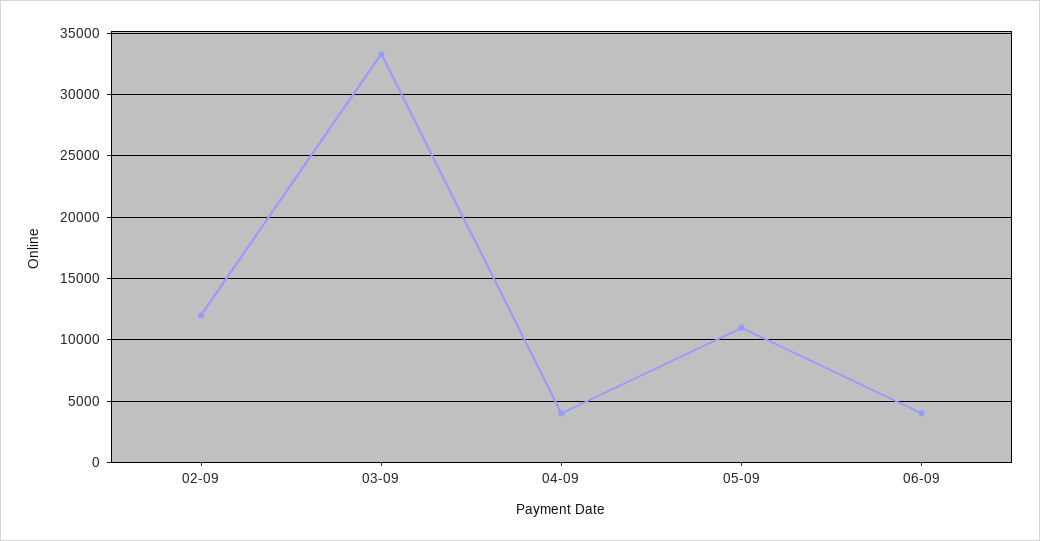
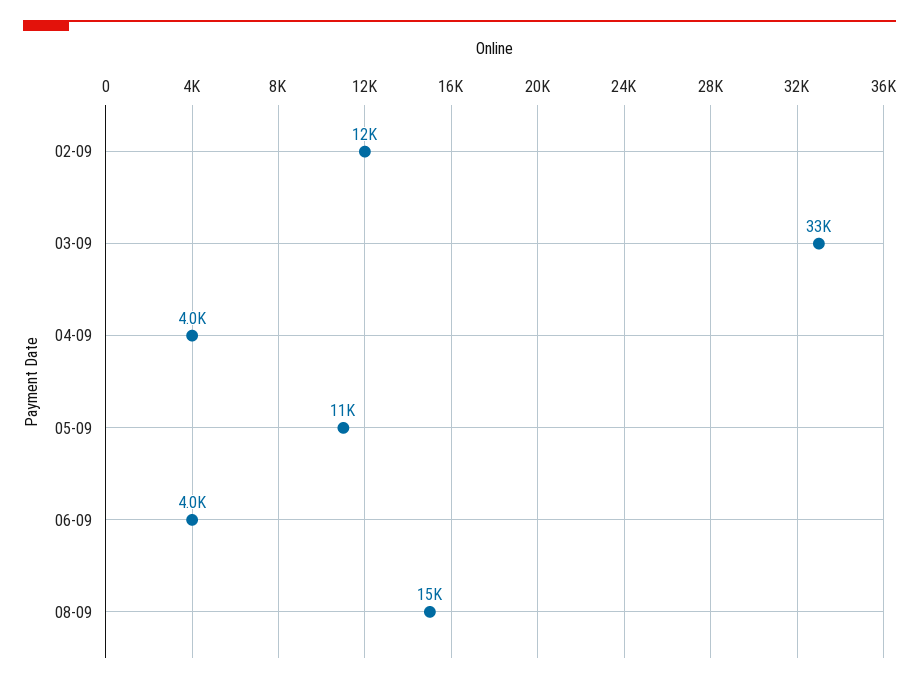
08-09: none -> 15000

